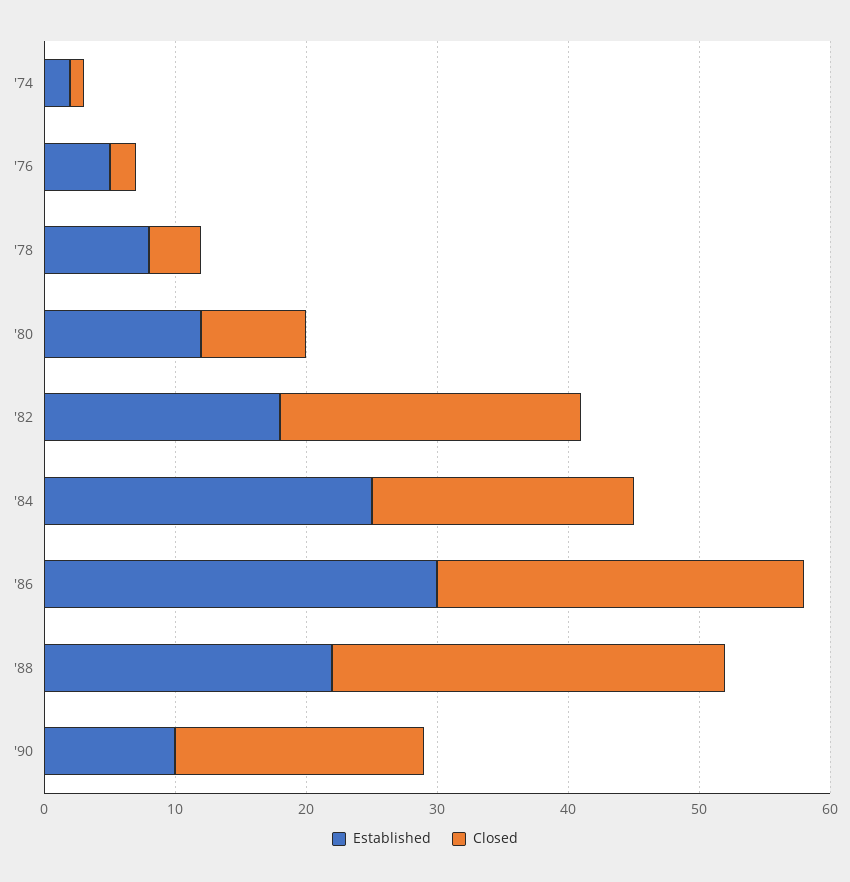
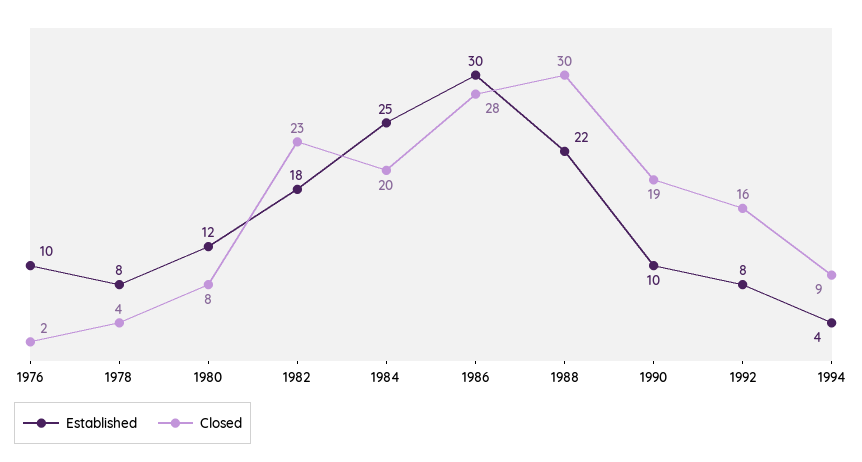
Established, '74: 2 -> none
Closed, '74: 1 -> none
Established, '76: 5 -> 10
Established, 1992: none -> 8
Closed, 1992: none -> 16
Established, 1994: none -> 4
Closed, 1994: none -> 9

